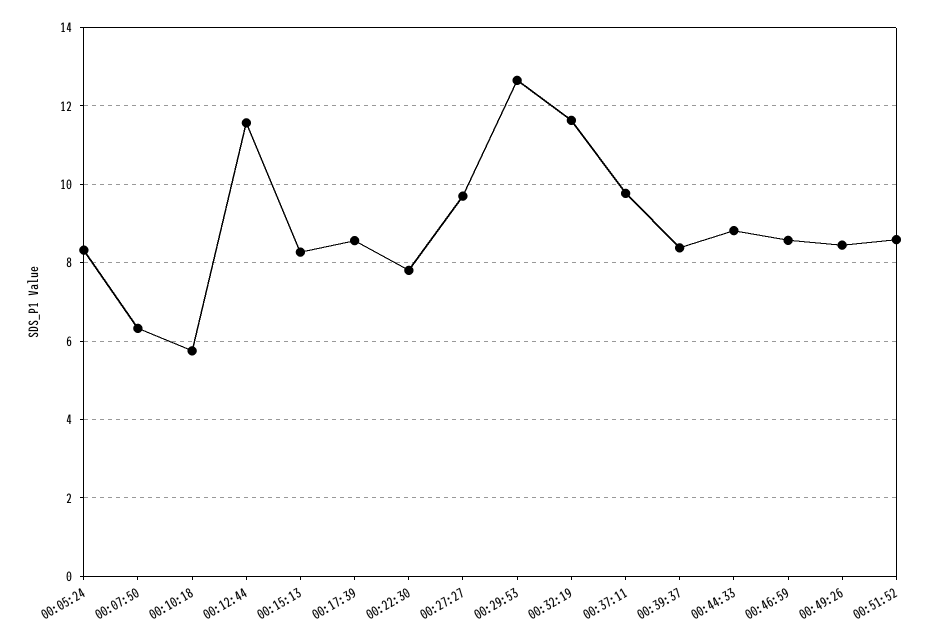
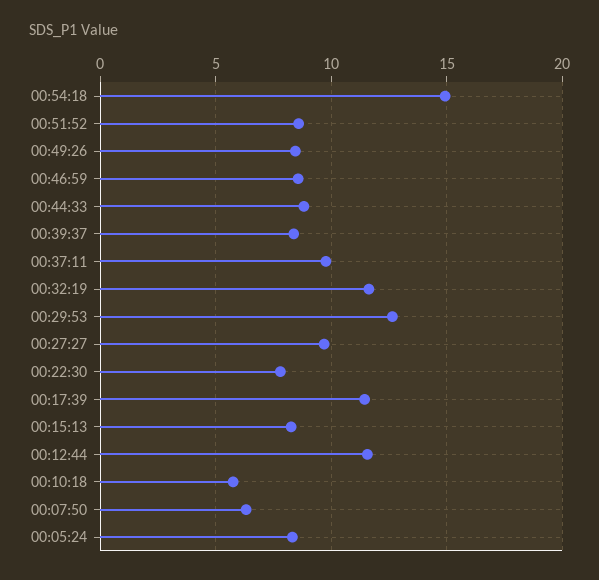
00:17:39: 8.6 -> 11.5
00:54:18: none -> 15

